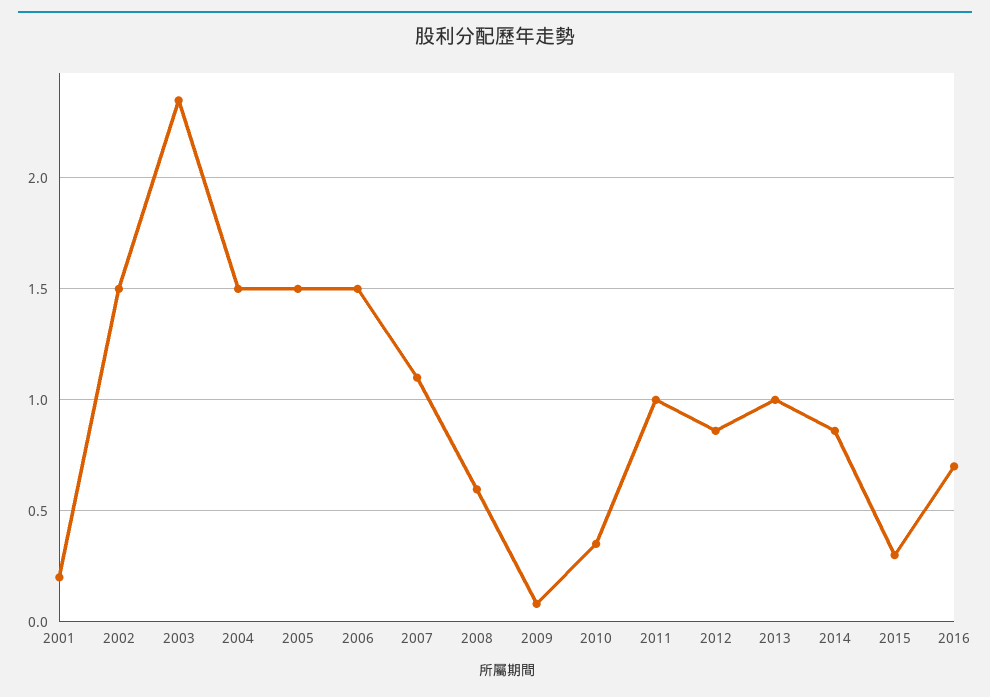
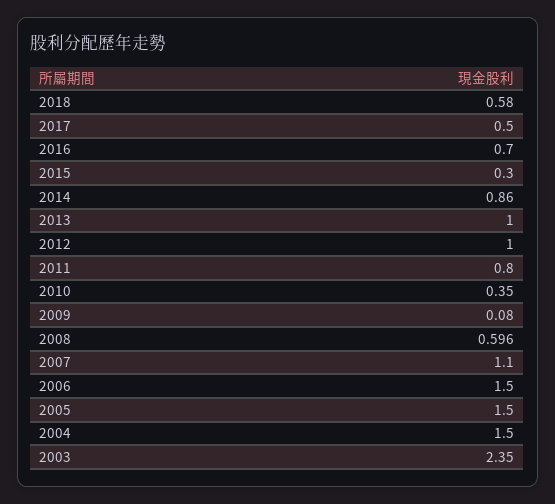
2001: 0.2 -> none
2002: 1.5 -> none
2011: 1 -> 0.8
2012: 0.85 -> 1
2018: none -> 0.58
2017: none -> 0.5

